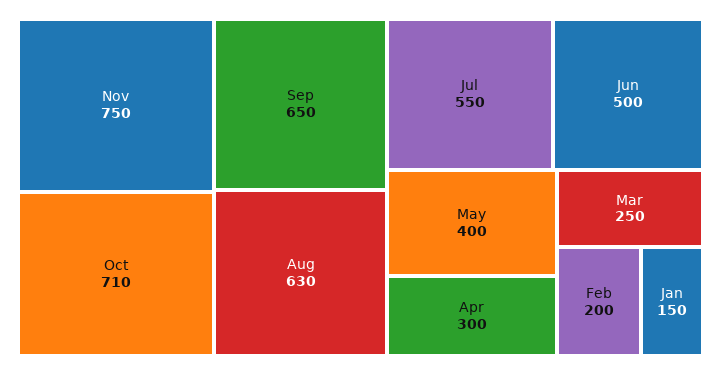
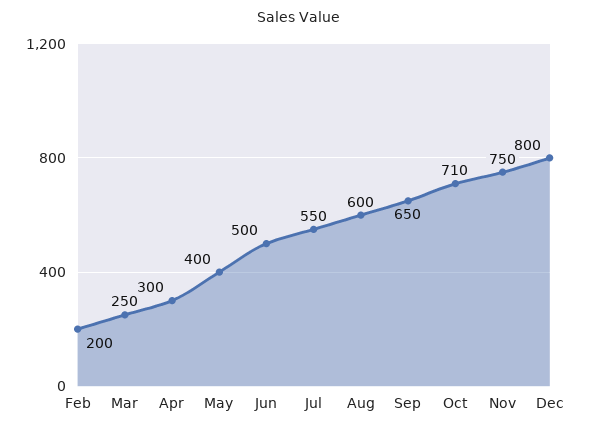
Aug: 630 -> 600
Jan: 150 -> none
Dec: none -> 800

